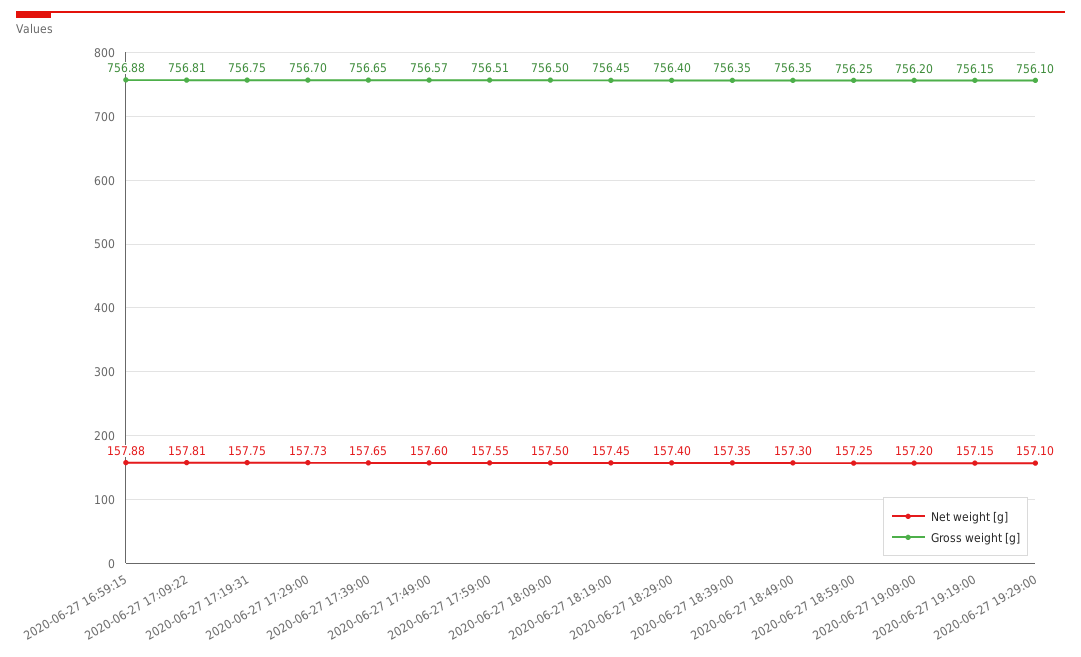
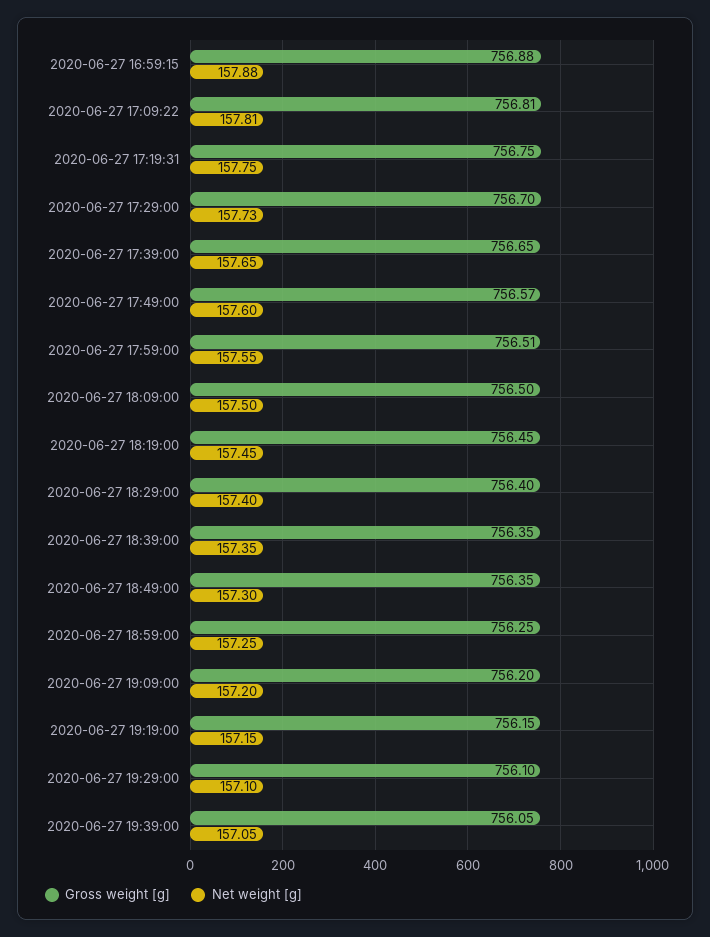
Gross weight [g], 2020-06-27 19:39:00: none -> 756.05
Net weight [g], 2020-06-27 19:39:00: none -> 157.05

